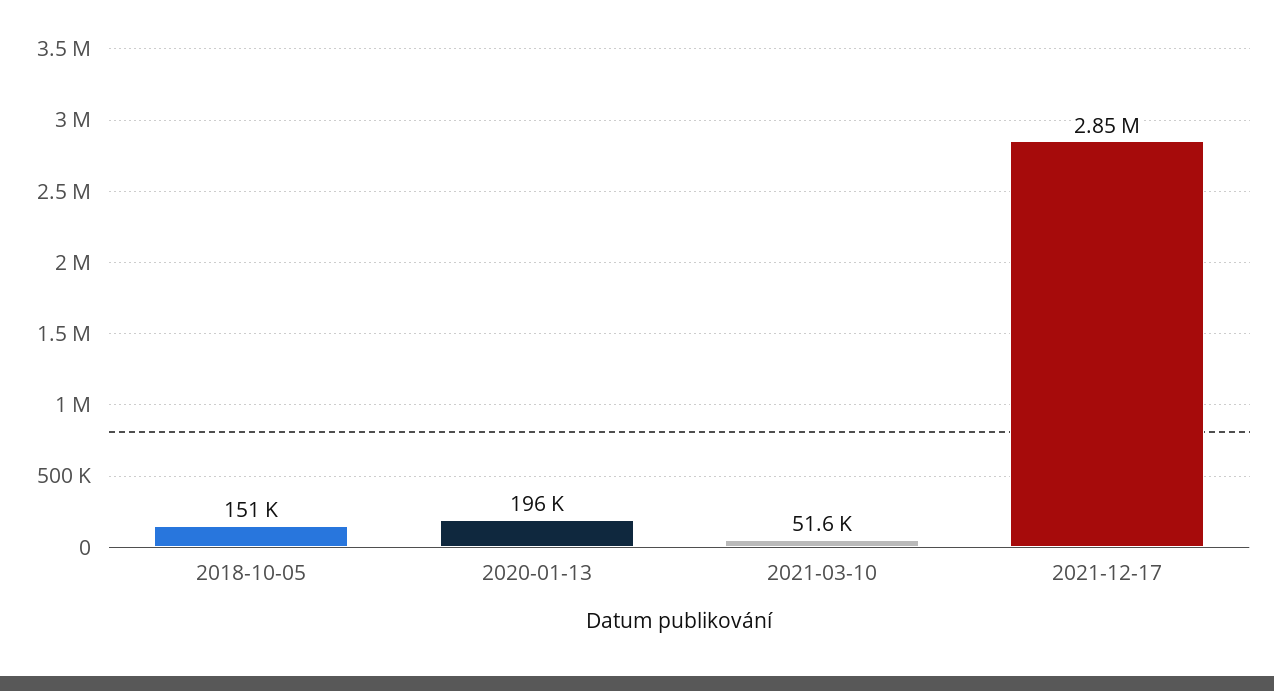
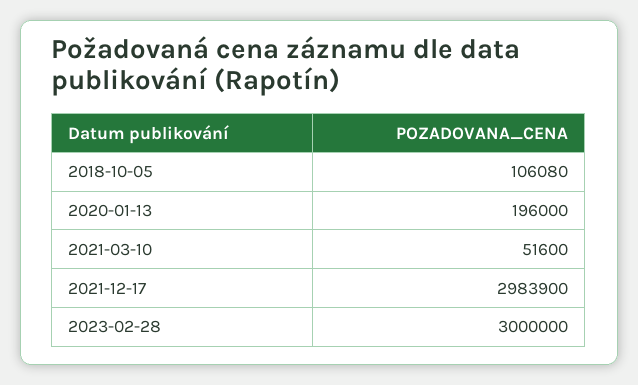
2018-10-05: 151000 -> 106080
2021-12-17: 2850000 -> 2983900
2023-02-28: none -> 3000000

